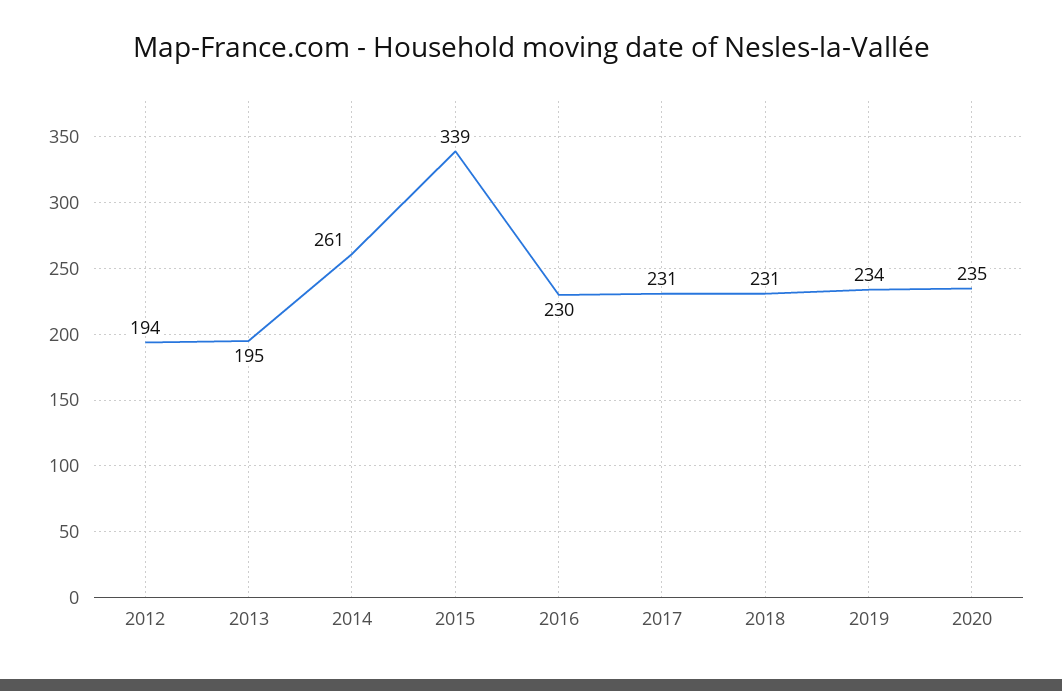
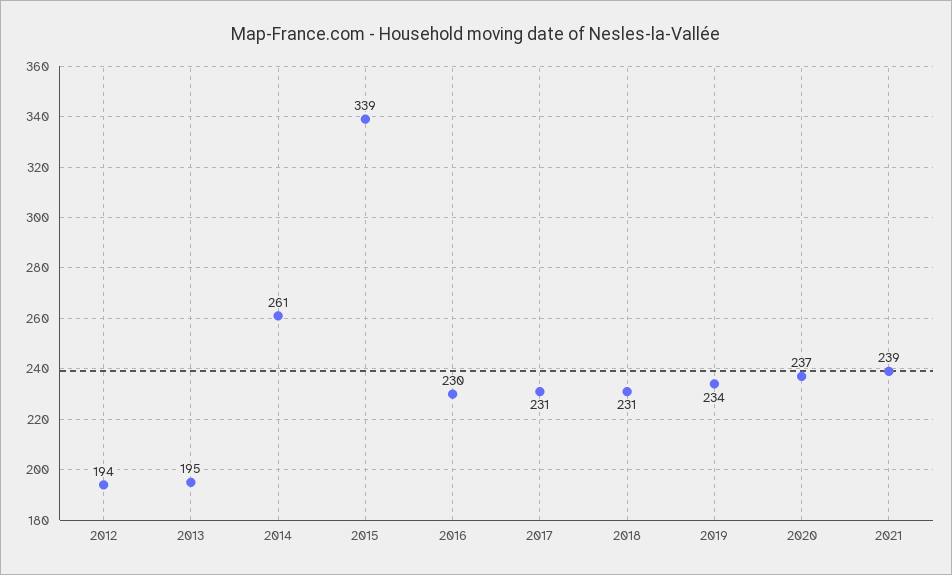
2020: 235 -> 237
2021: none -> 239

